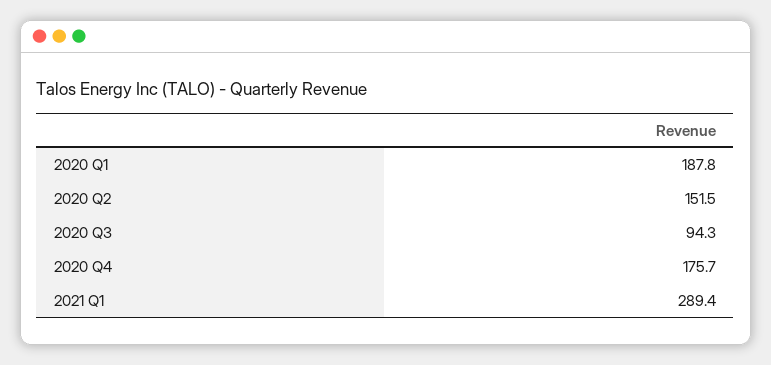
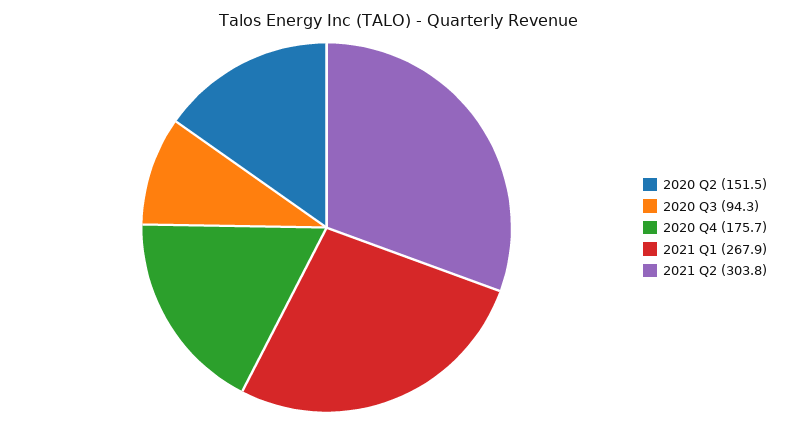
2020 Q1: 187.8 -> none
2021 Q1: 289.4 -> 267.9
2021 Q2: none -> 303.8

